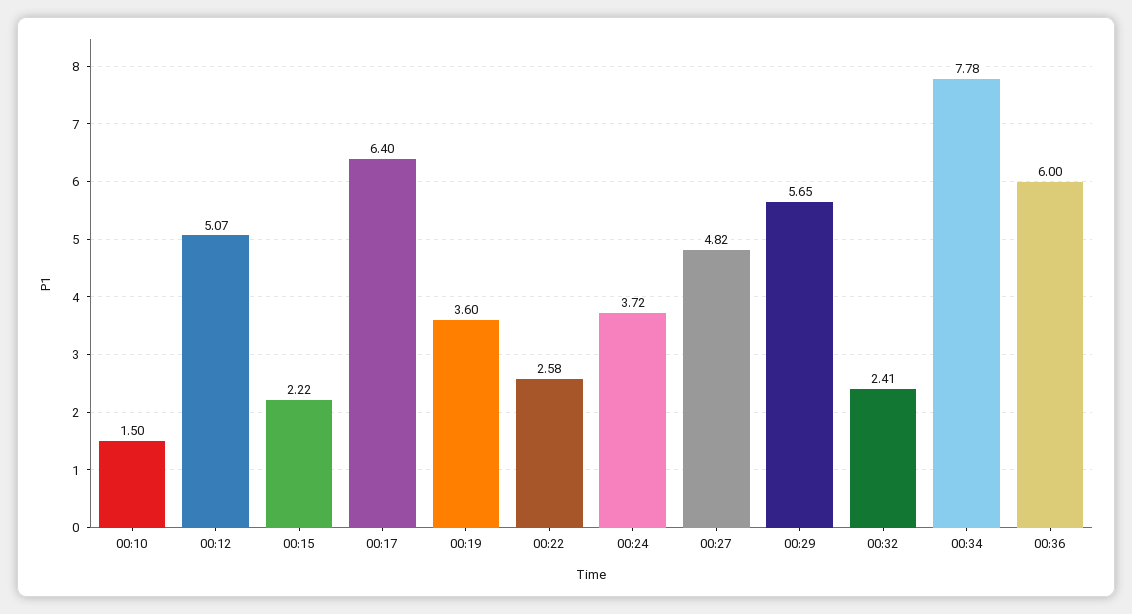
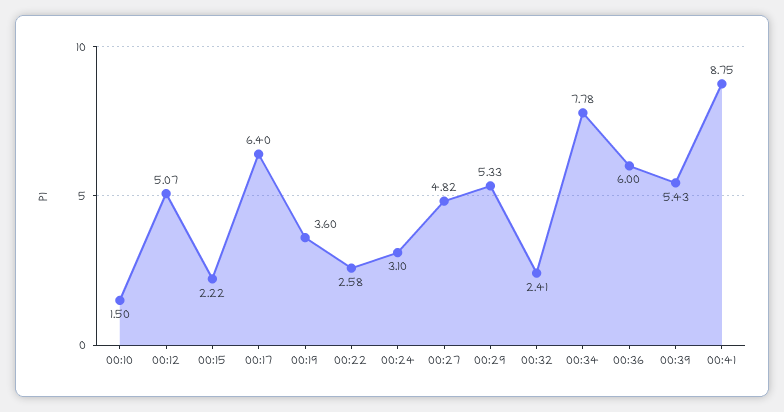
00:24: 3.72 -> 3.1
00:29: 5.65 -> 5.33
00:39: none -> 5.43
00:41: none -> 8.75

